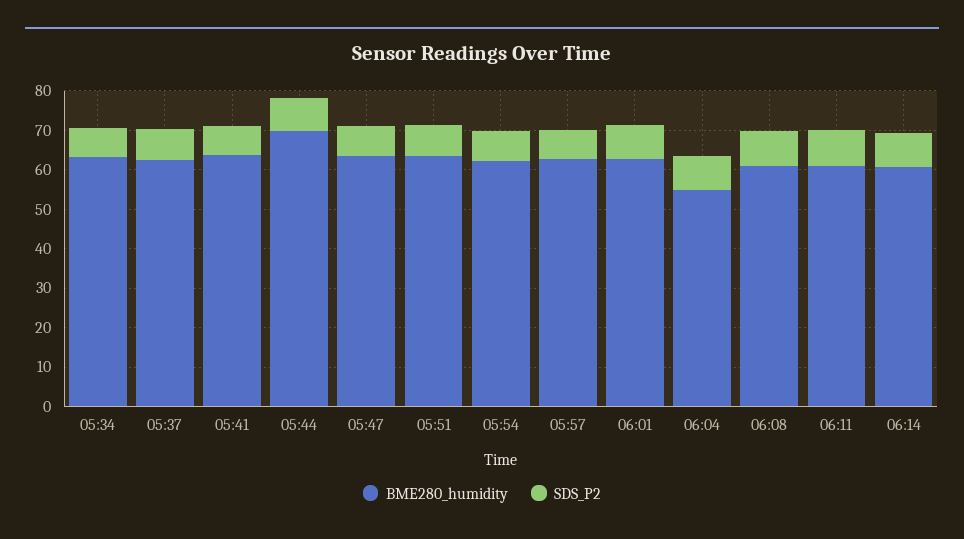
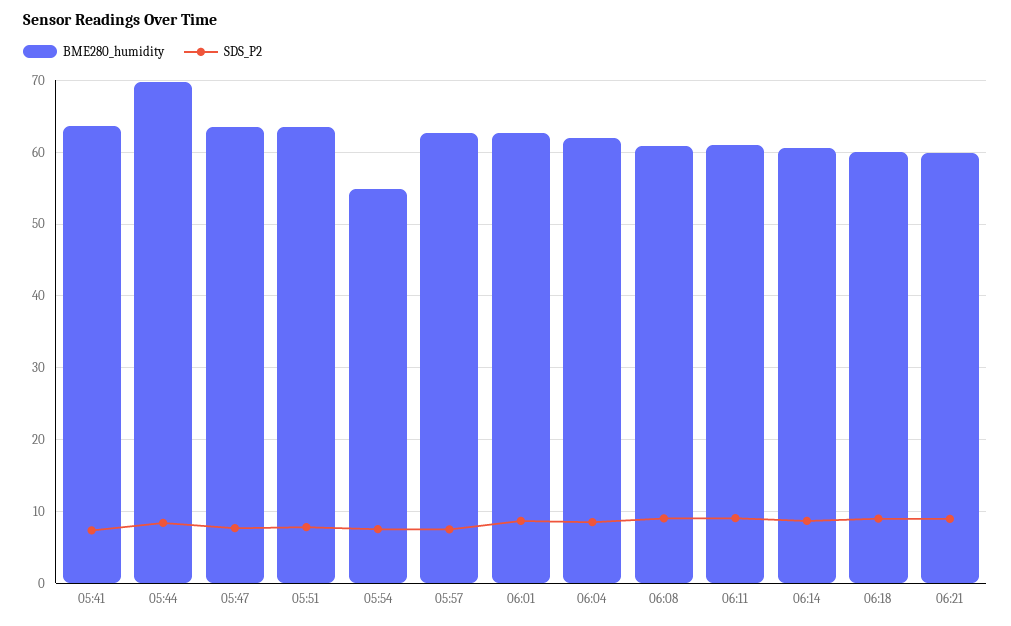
BME280_humidity, 05:34: 62.5 -> none
SDS_P2, 05:34: 7.5 -> none
BME280_humidity, 05:37: 62.5 -> none
SDS_P2, 05:37: 7.5 -> none
BME280_humidity, 05:54: 62.5 -> 55
BME280_humidity, 06:04: 55 -> 62
BME280_humidity, 06:18: none -> 60
SDS_P2, 06:18: none -> 9
BME280_humidity, 06:21: none -> 60
SDS_P2, 06:21: none -> 9

